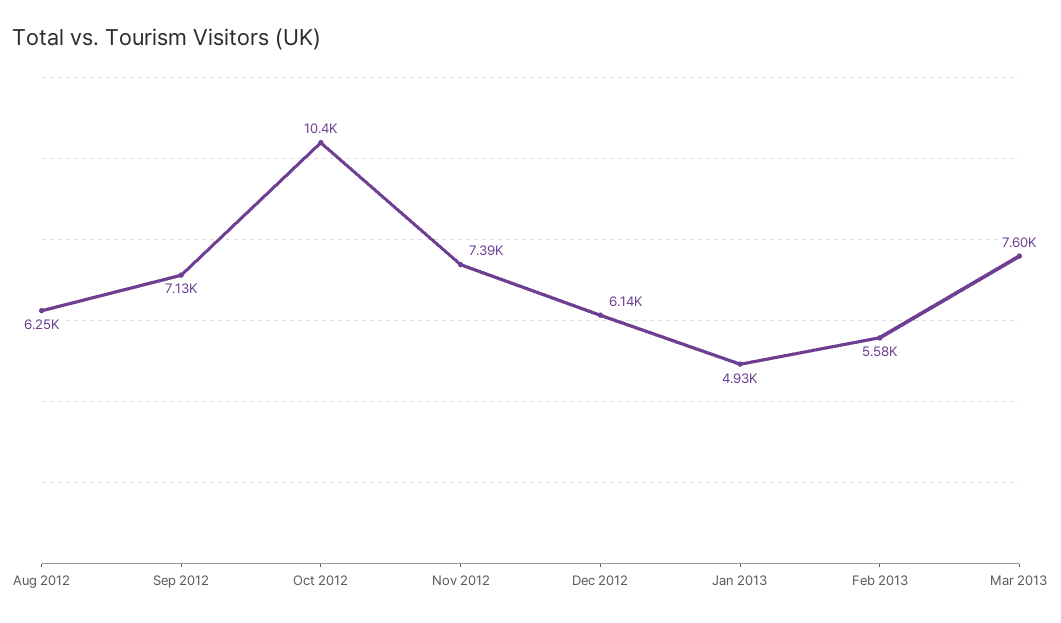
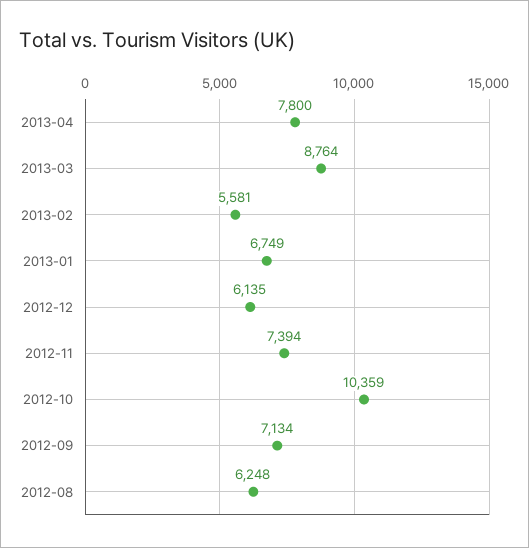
Jan 2013: 4930 -> 6749
Mar 2013: 7600 -> 8764
2013-04: none -> 7800

